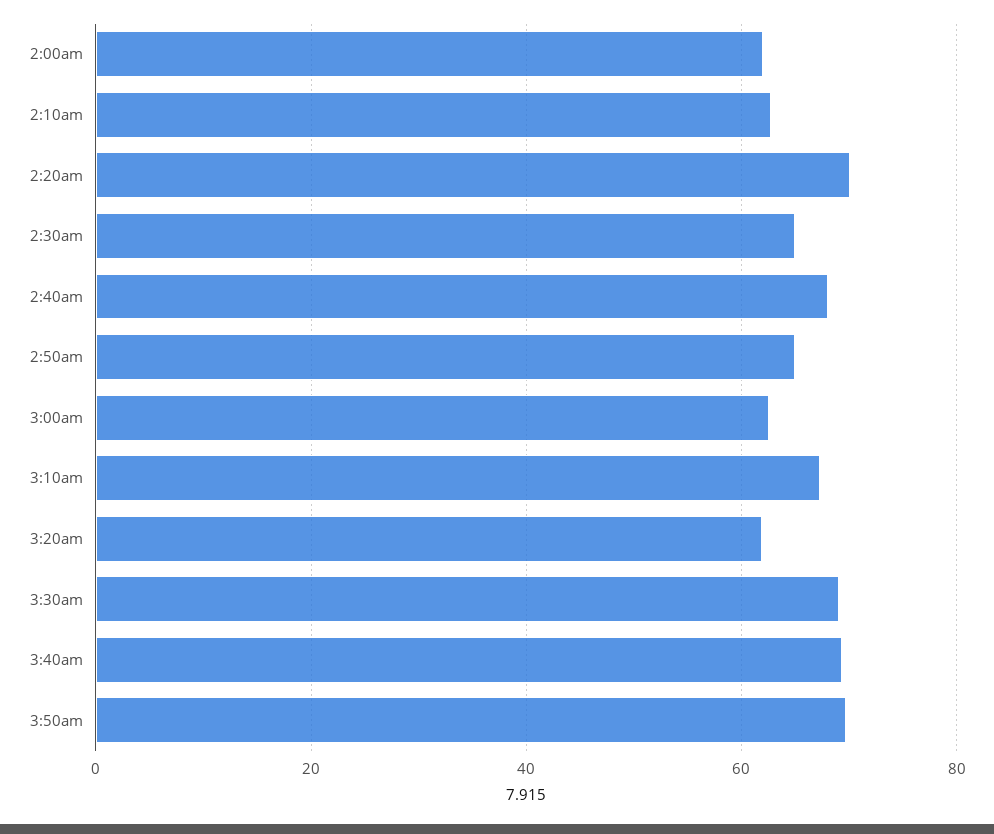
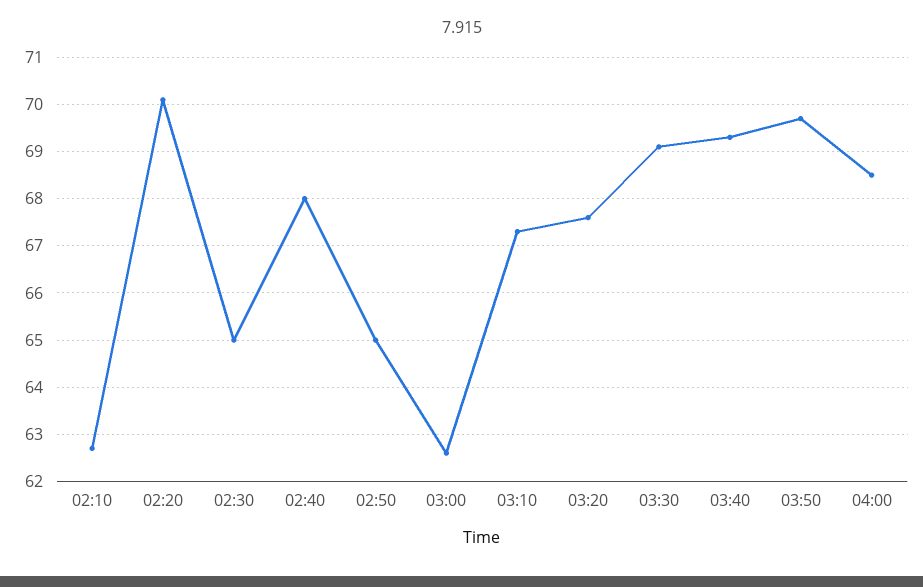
2:00am: 62 -> none
3:20am: 62 -> 67.5
04:00: none -> 68.5

